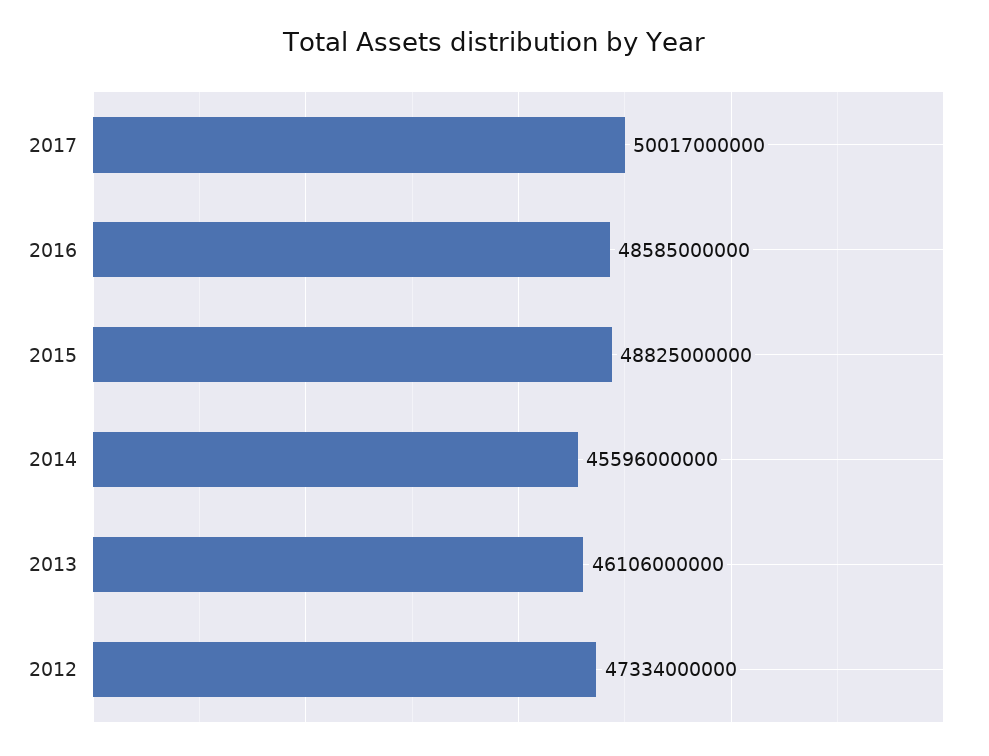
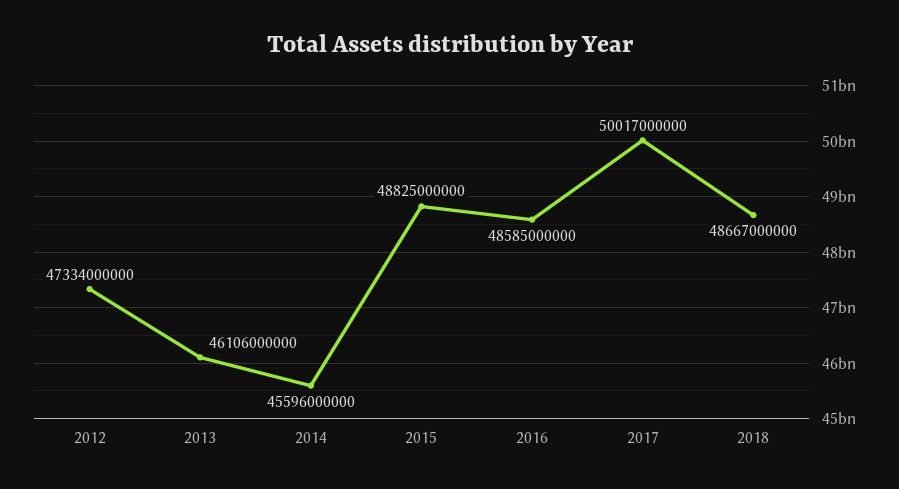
2018: none -> 48667000000

